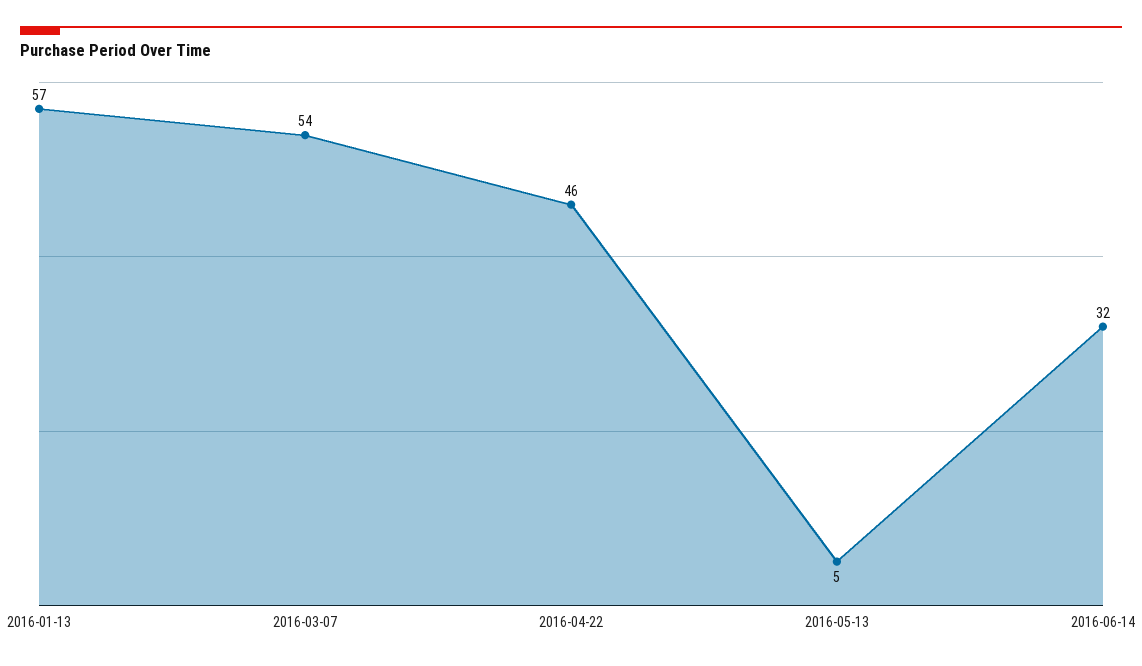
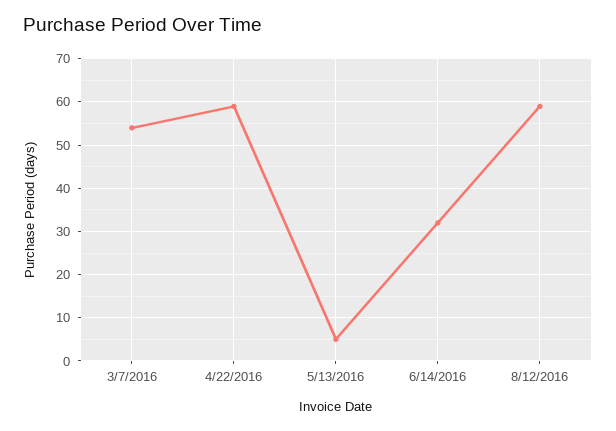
2016-01-13: 57 -> none
2016-04-22: 46 -> 60
8/12/2016: none -> 60

